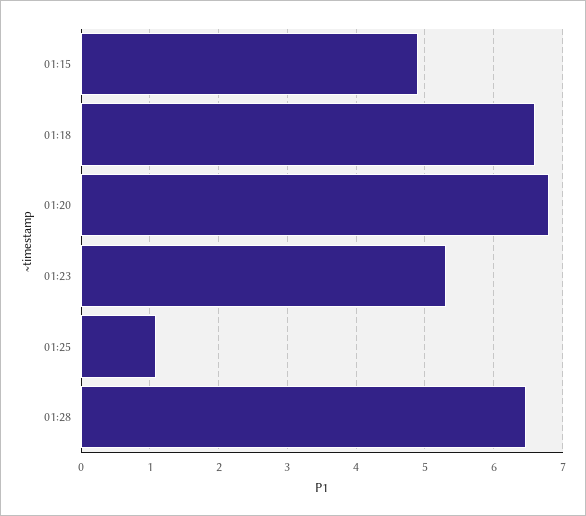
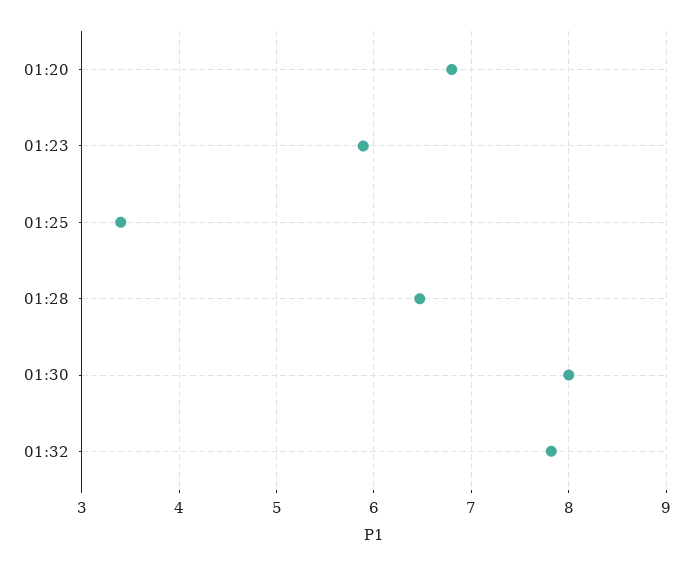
01:15: 4.9 -> none
01:18: 6.6 -> none
01:23: 5.3 -> 5.9
01:25: 1.1 -> 3.4
01:30: none -> 8
01:32: none -> 7.8

